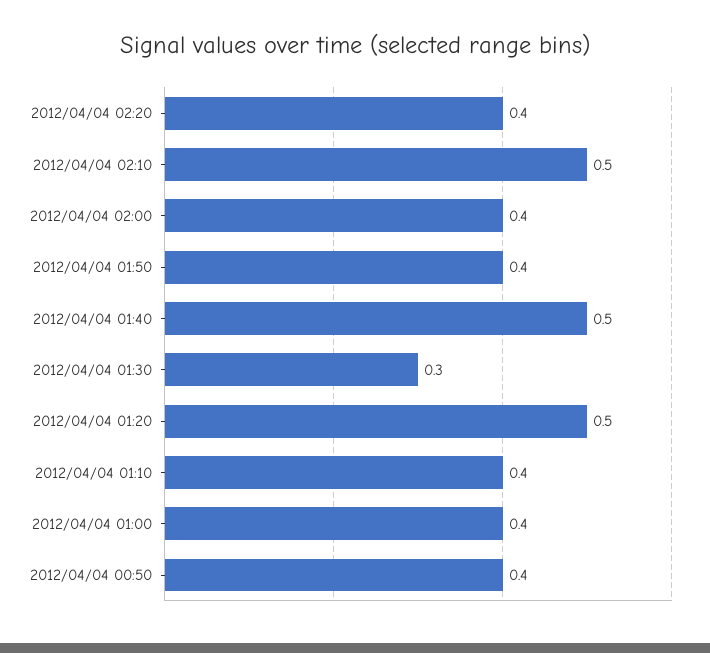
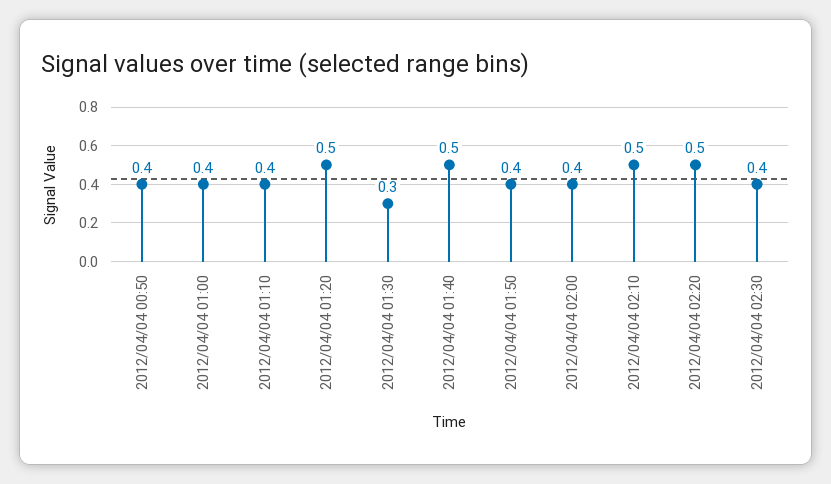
2012/04/04 02:20: 0.4 -> 0.5
2012/04/04 02:30: none -> 0.4

